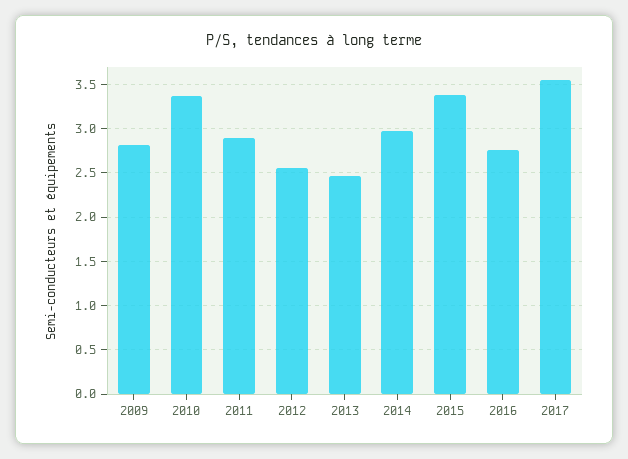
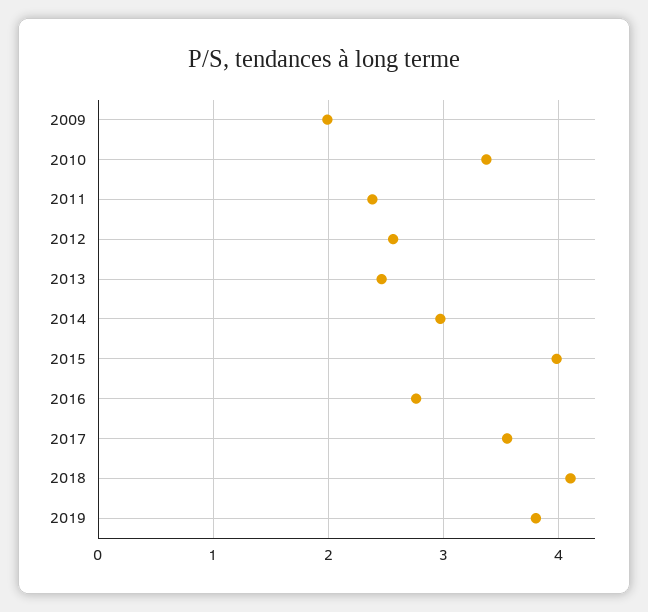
2009: 2.8 -> 2
2011: 2.9 -> 2.4
2015: 3.4 -> 4
2018: none -> 4.1
2019: none -> 3.8

